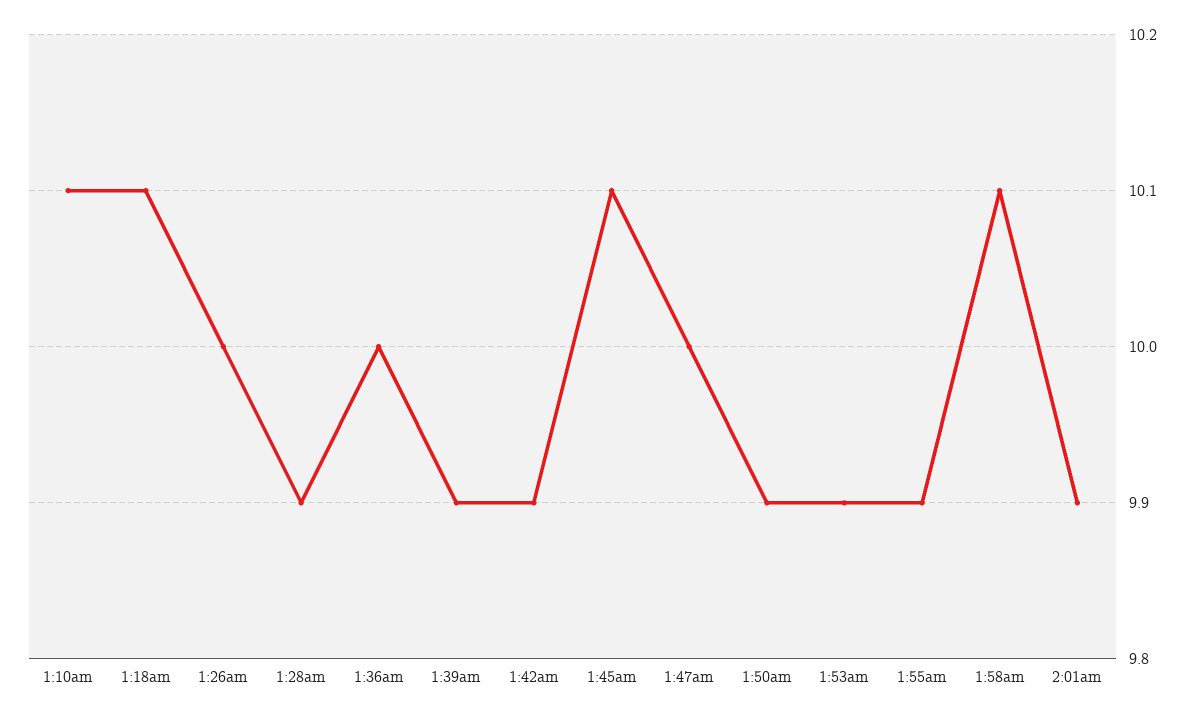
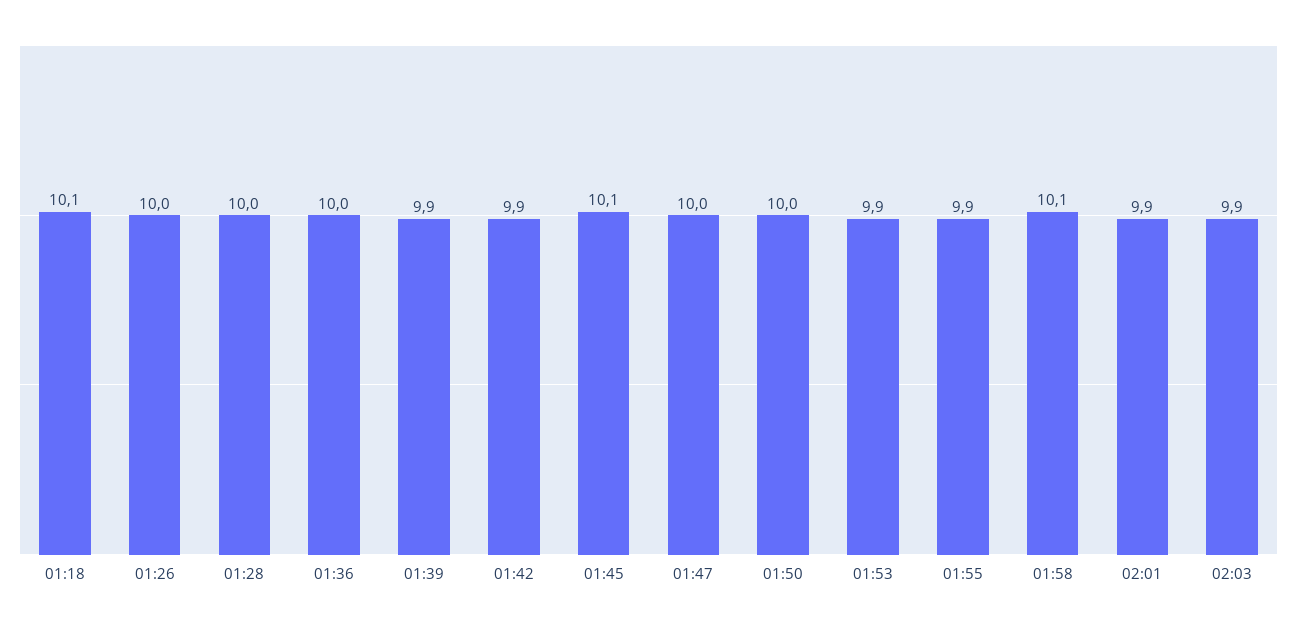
1:10am: 10.1 -> none
1:28am: 9.9 -> 10
1:50am: 9.9 -> 10
02:03: none -> 9.9

